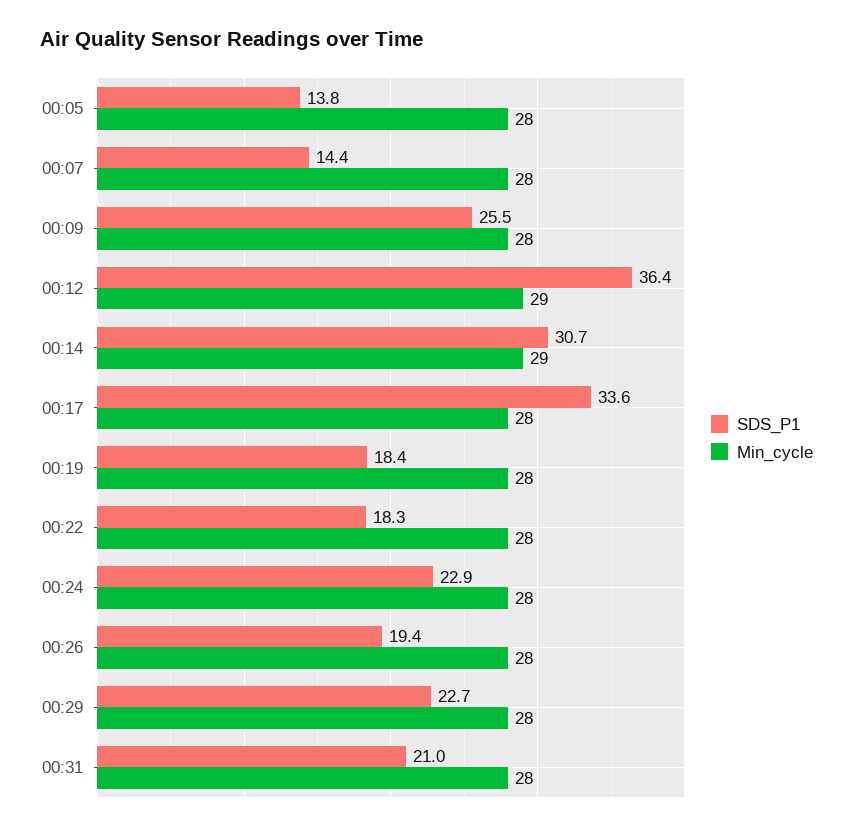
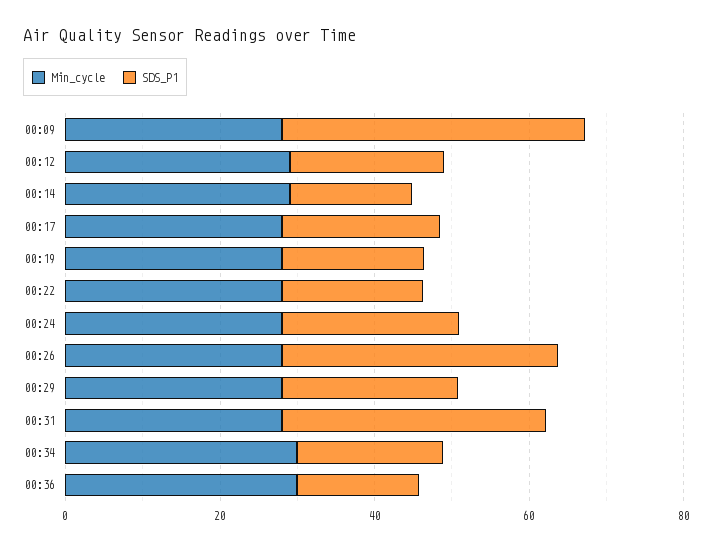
SDS_P1, 00:05: 13.8 -> none
Min_cycle, 00:05: 28 -> none
SDS_P1, 00:07: 14.4 -> none
Min_cycle, 00:07: 28 -> none
SDS_P1, 00:09: 25.5 -> 40
SDS_P1, 00:12: 36.4 -> 20
SDS_P1, 00:14: 30.7 -> 15
SDS_P1, 00:17: 33.6 -> 20
SDS_P1, 00:26: 19.4 -> 35
SDS_P1, 00:31: 21 -> 35
Min_cycle, 00:34: none -> 30
SDS_P1, 00:34: none -> 20
Min_cycle, 00:36: none -> 30
SDS_P1, 00:36: none -> 15

